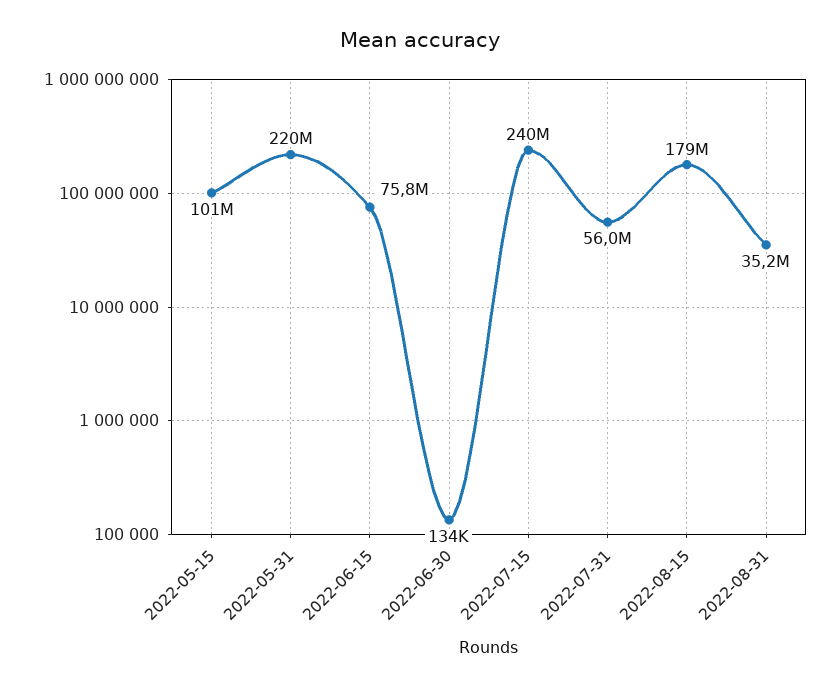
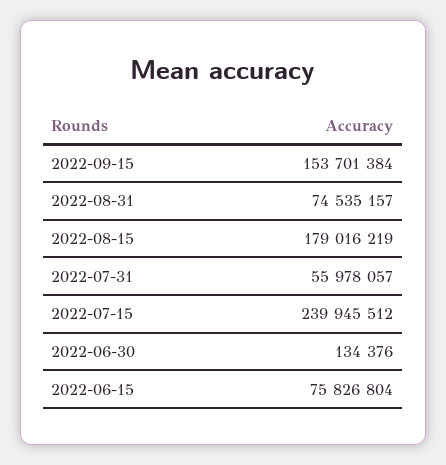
2022-05-15: 101000000 -> none
2022-05-31: 220000000 -> none
2022-08-31: 35200000 -> 74535157
2022-09-15: none -> 153701384

